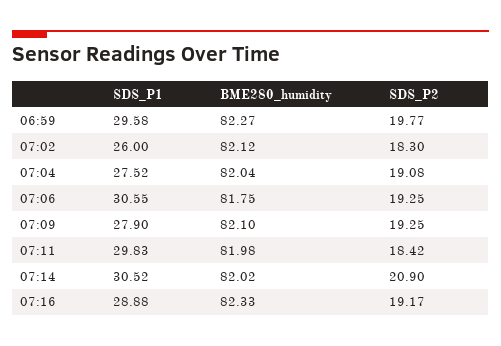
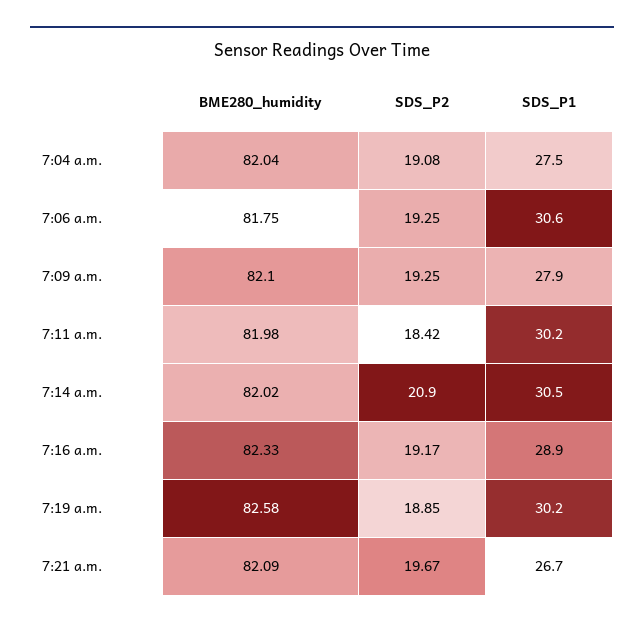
SDS_P1, 06:59: 29.58 -> none
BME280_humidity, 06:59: 82.27 -> none
SDS_P2, 06:59: 19.77 -> none
SDS_P1, 07:02: 26 -> none
BME280_humidity, 07:02: 82.12 -> none
SDS_P2, 07:02: 18.3 -> none
SDS_P1, 07:11: 29.83 -> 30.2
BME280_humidity, 7:19 a.m.: none -> 82.58
SDS_P2, 7:19 a.m.: none -> 18.85
SDS_P1, 7:19 a.m.: none -> 30.2
BME280_humidity, 7:21 a.m.: none -> 82.09
SDS_P2, 7:21 a.m.: none -> 19.67
SDS_P1, 7:21 a.m.: none -> 26.7

